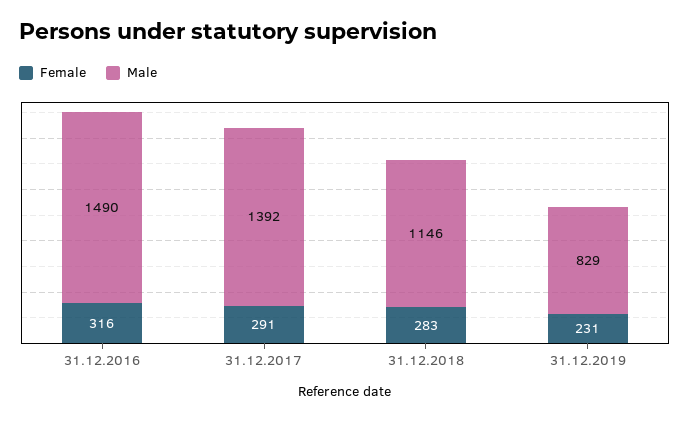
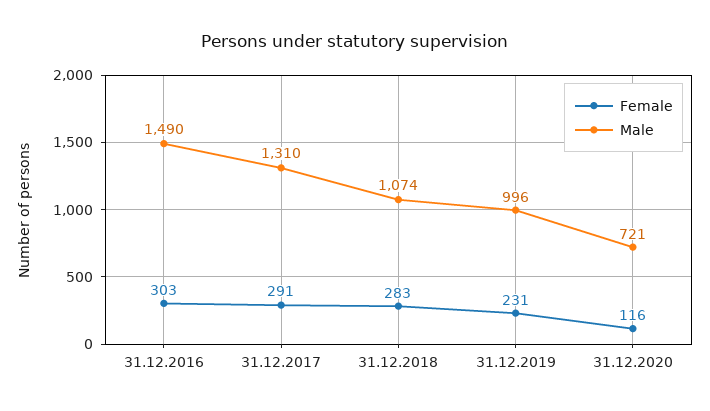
Female, 31.12.2016: 316 -> 303
Male, 31.12.2017: 1392 -> 1310
Male, 31.12.2018: 1146 -> 1074
Male, 31.12.2019: 829 -> 996
Female, 31.12.2020: none -> 116
Male, 31.12.2020: none -> 721

